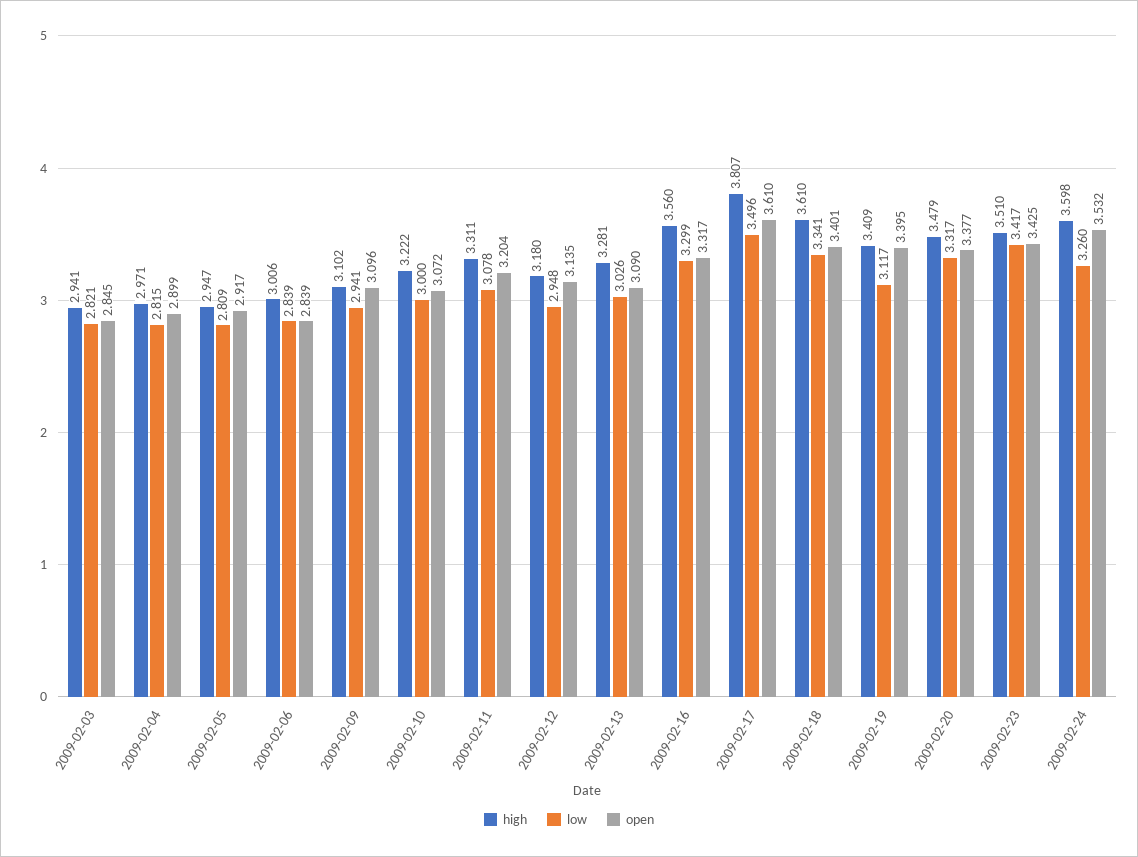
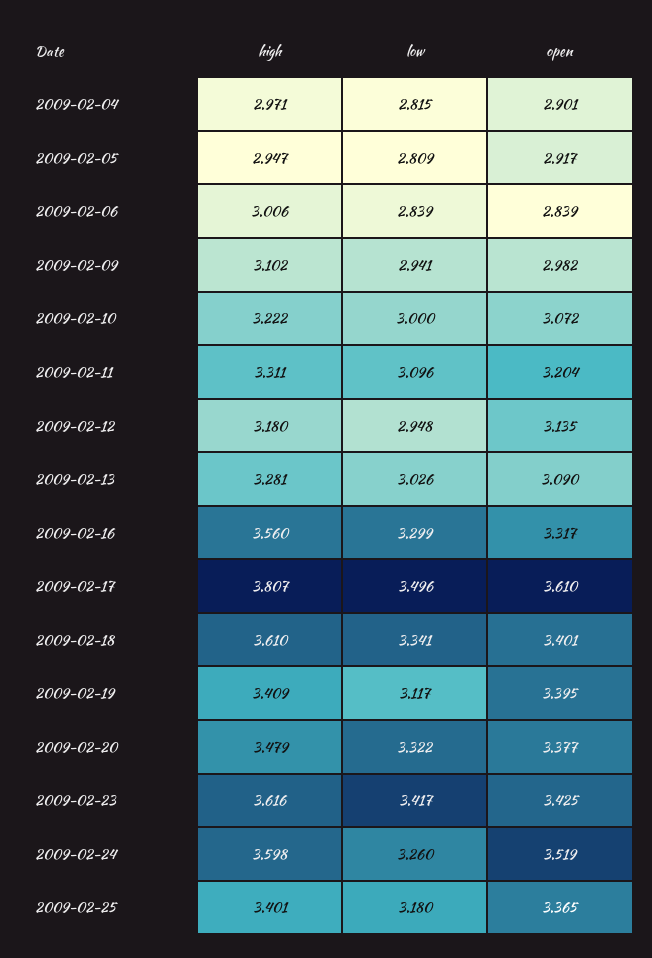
high, 2009-02-03: 2.941 -> none
low, 2009-02-03: 2.821 -> none
open, 2009-02-03: 2.845 -> none
open, 2009-02-04: 2.899 -> 2.901
open, 2009-02-09: 3.096 -> 2.982
low, 2009-02-11: 3.078 -> 3.096
low, 2009-02-20: 3.317 -> 3.322
high, 2009-02-23: 3.51 -> 3.616
open, 2009-02-24: 3.532 -> 3.519
high, 2009-02-25: none -> 3.401
low, 2009-02-25: none -> 3.18
open, 2009-02-25: none -> 3.365

